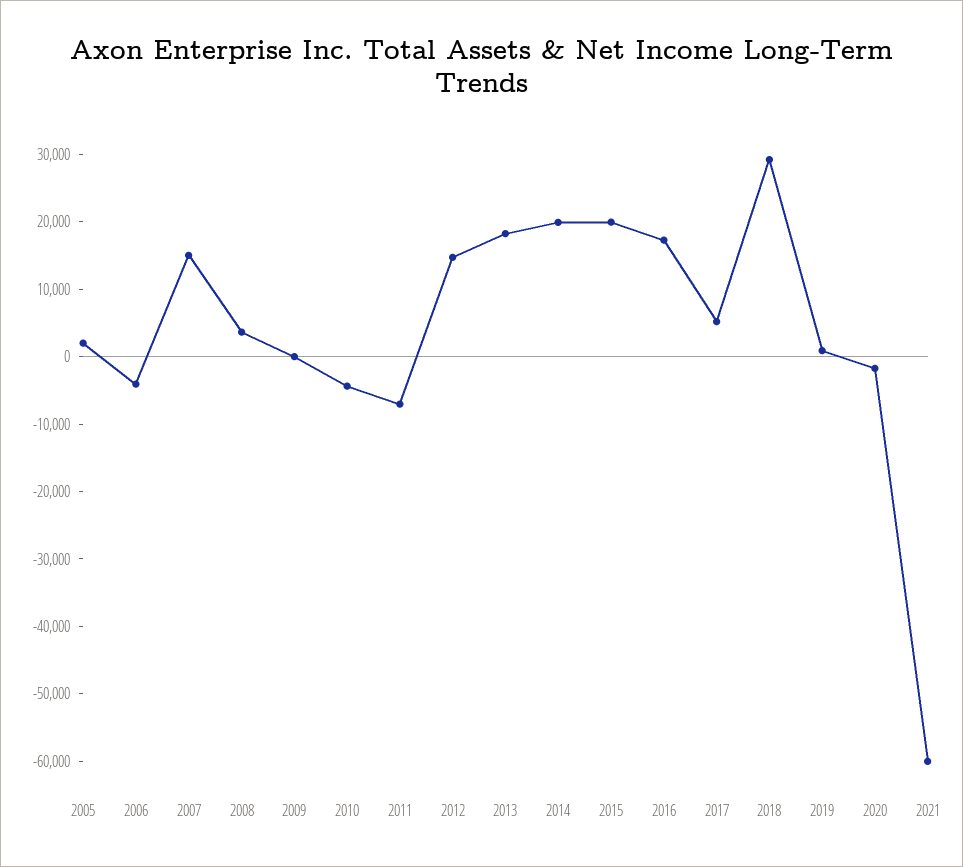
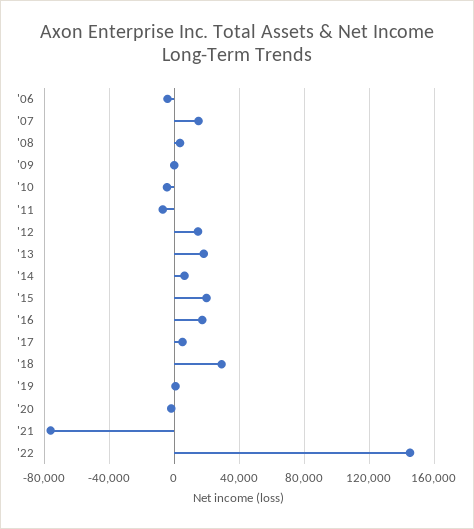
2005: 2000 -> none
2014: 20000 -> 5000
2021: -60000 -> -75000
'22: none -> 145000

